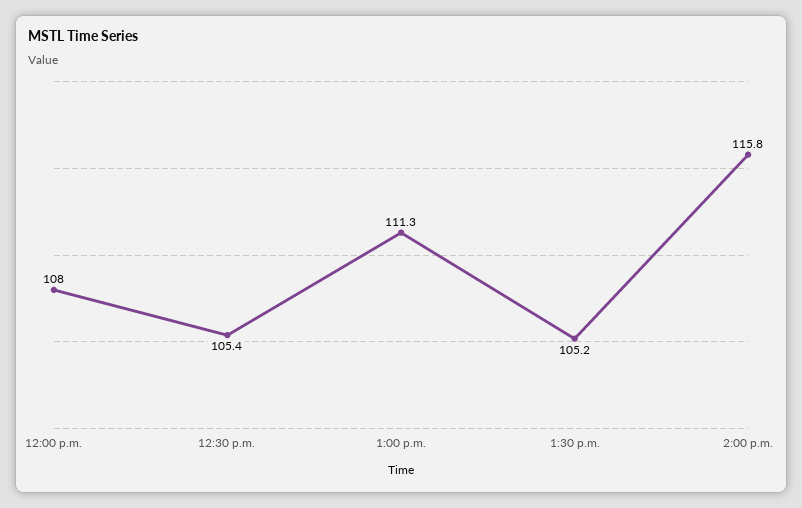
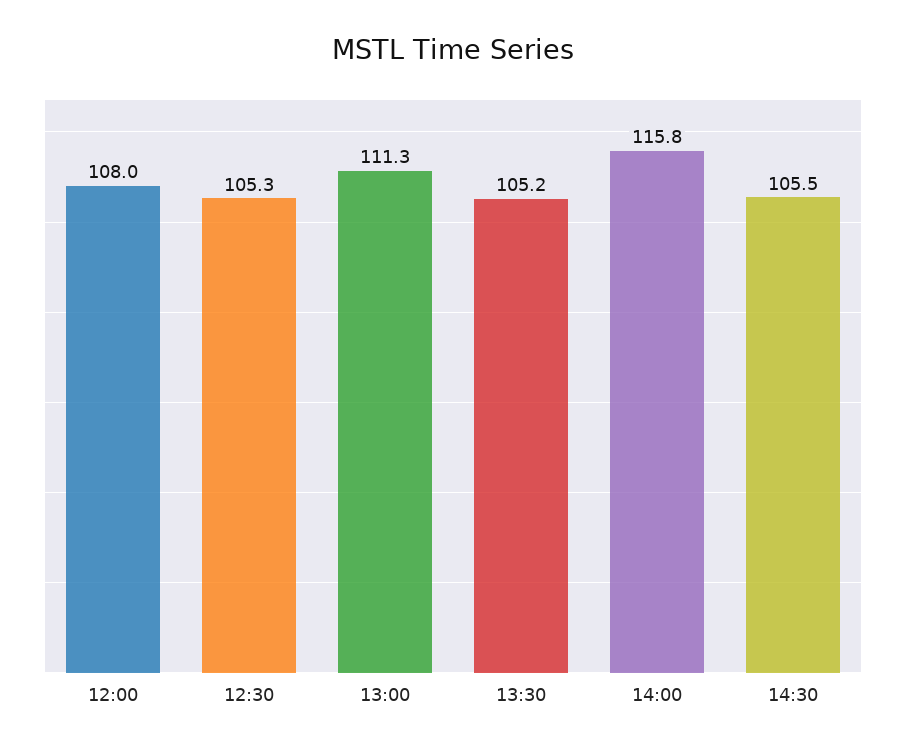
12:30 p.m.: 105.4 -> 105.3
14:30: none -> 105.5

